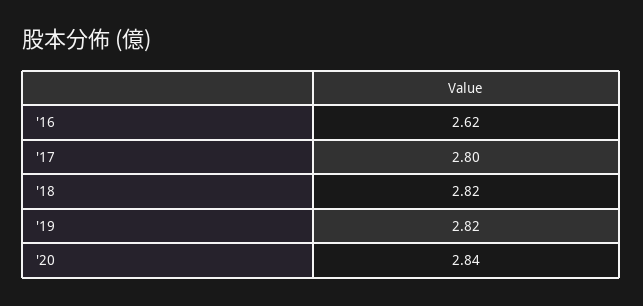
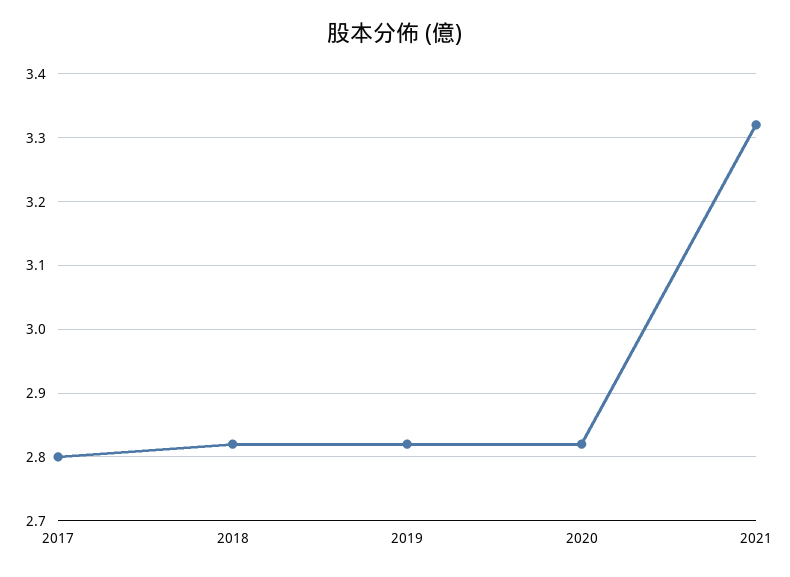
'16: 2.62 -> none
'20: 2.84 -> 2.82
2021: none -> 3.32

